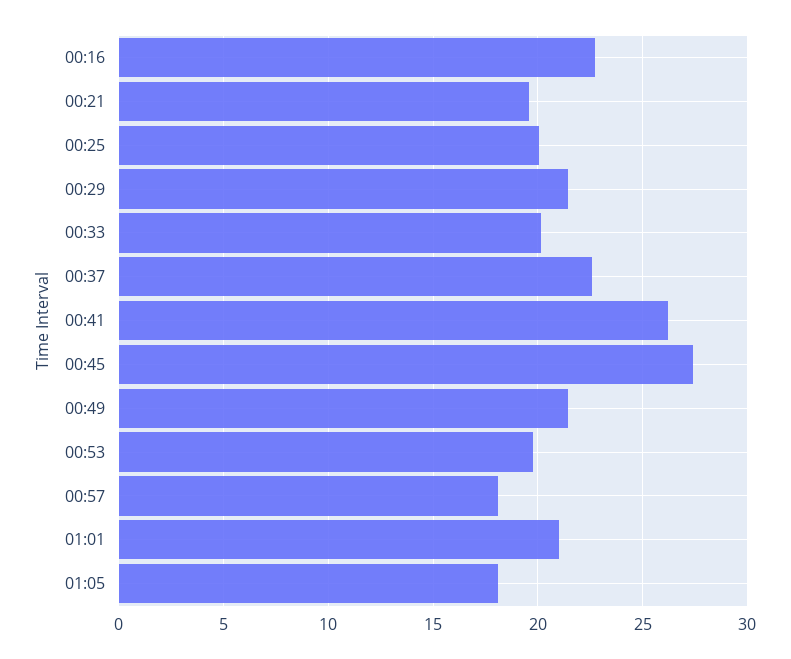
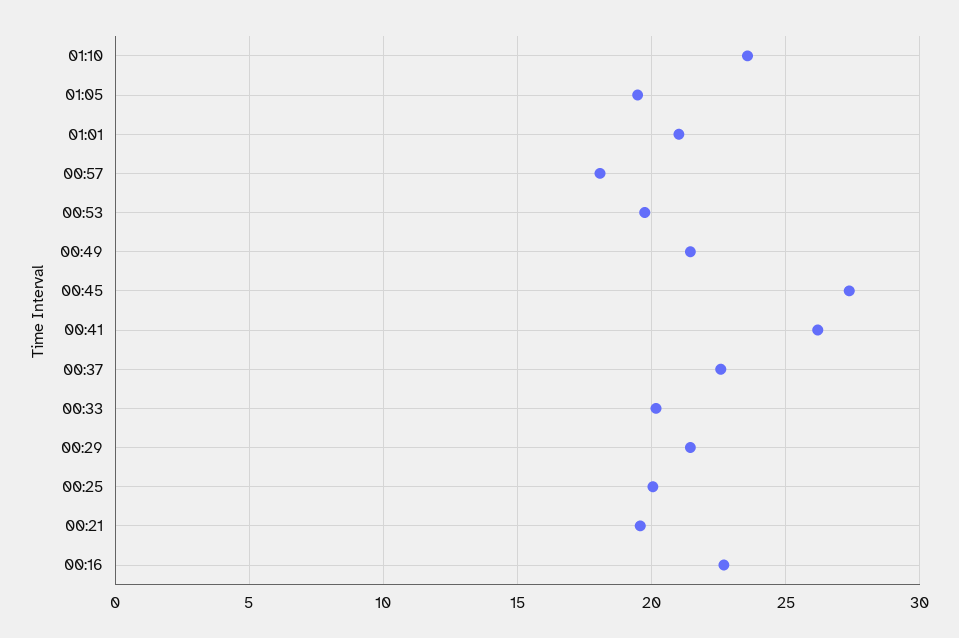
01:05: 18 -> 19.5
01:10: none -> 23.5

